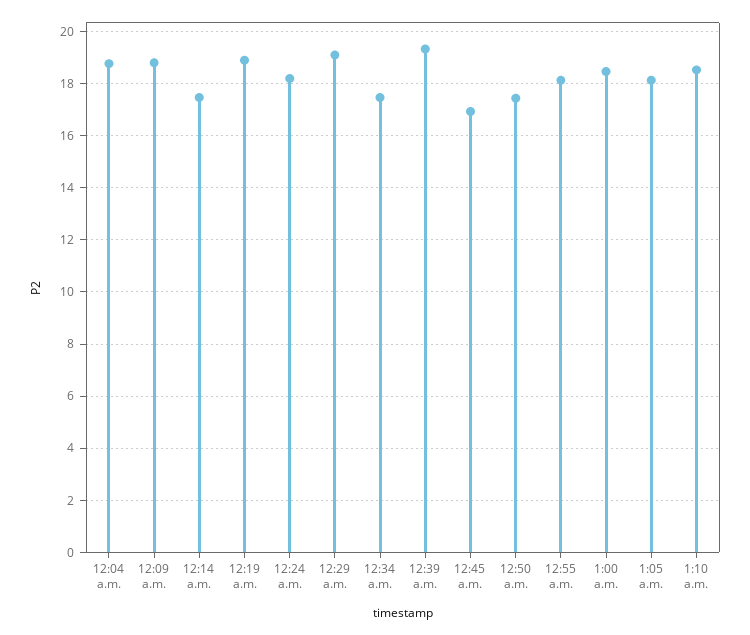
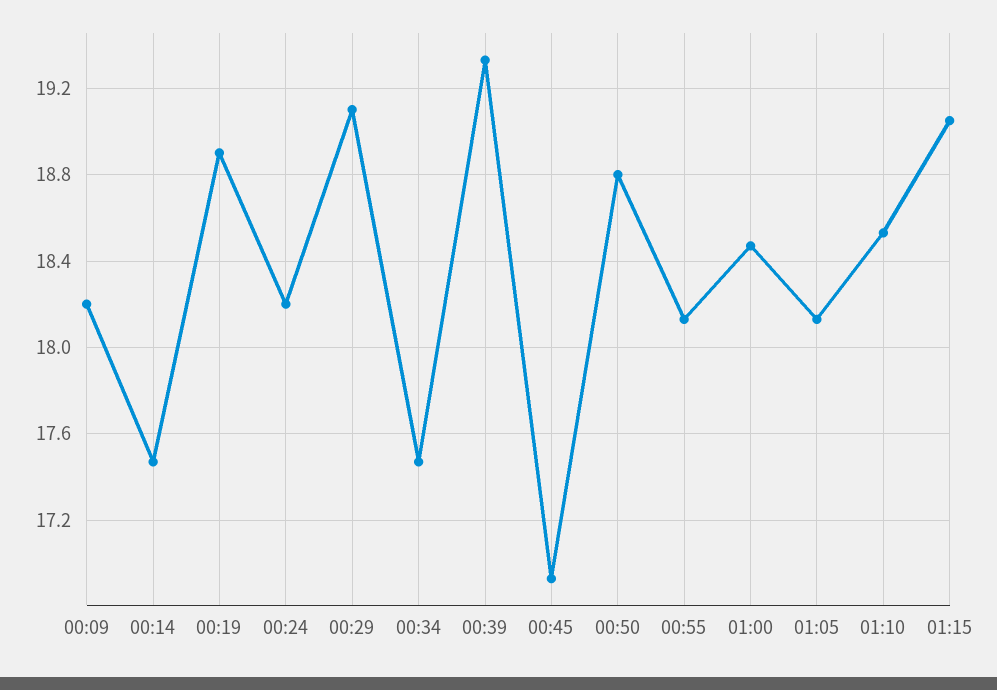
12:04 a.m.: 18.75 -> none
12:09 a.m.: 18.75 -> 18.2
12:50 a.m.: 17.5 -> 18.8
01:15: none -> 19.05

